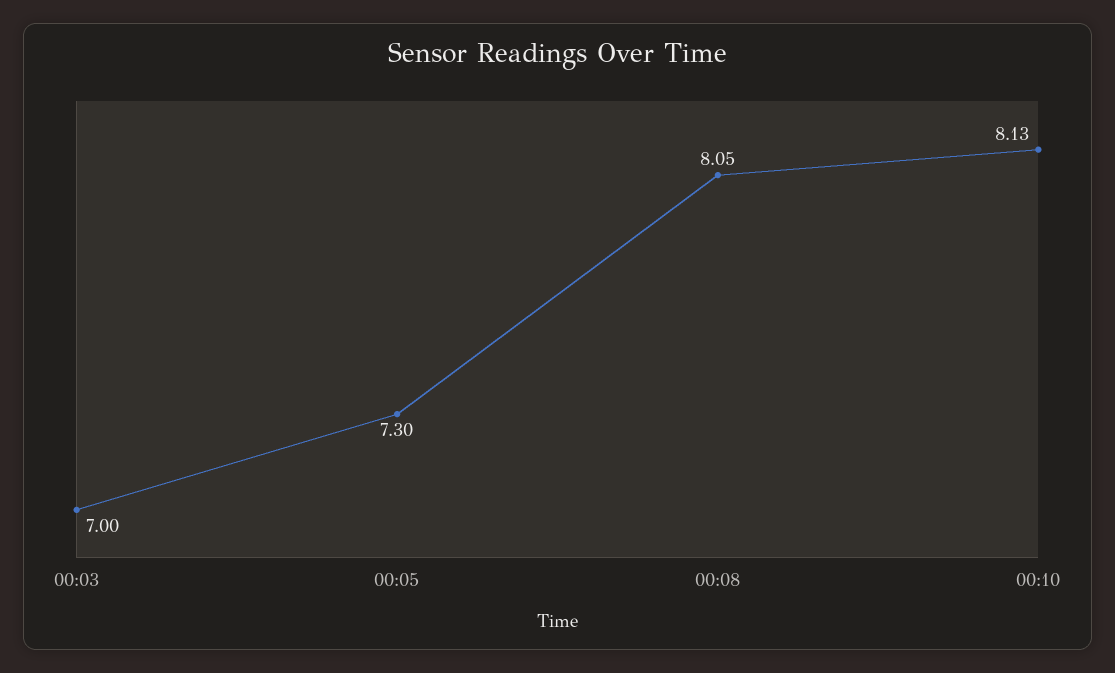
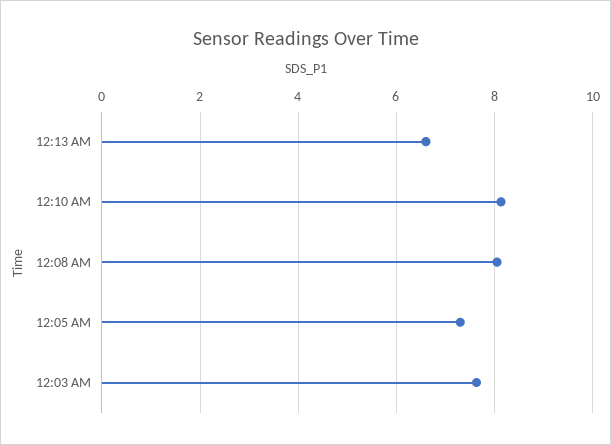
00:03: 7 -> 7.6
12:13 AM: none -> 6.6

